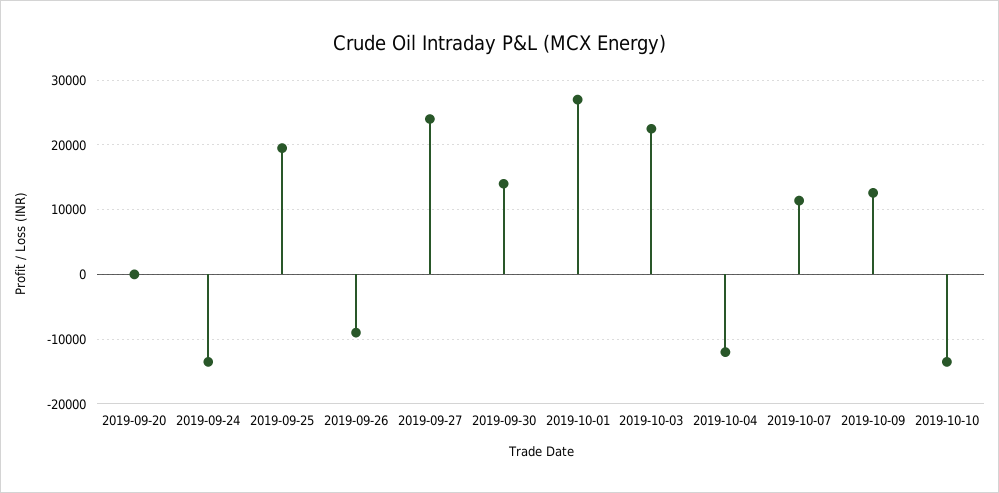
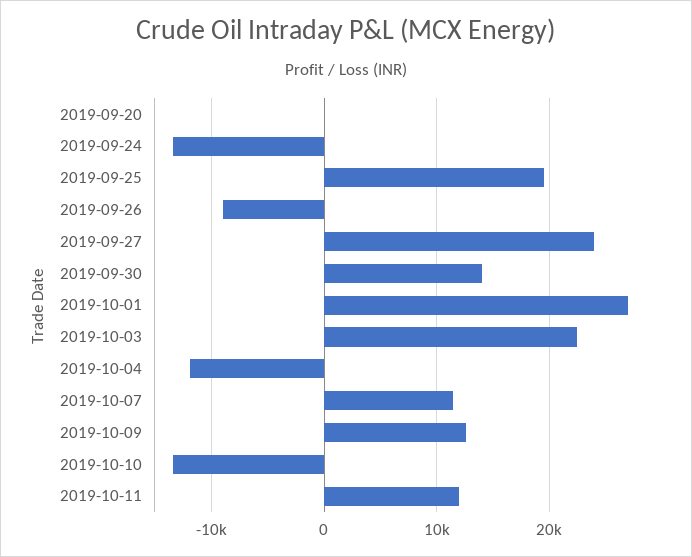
2019-10-11: none -> 12000

